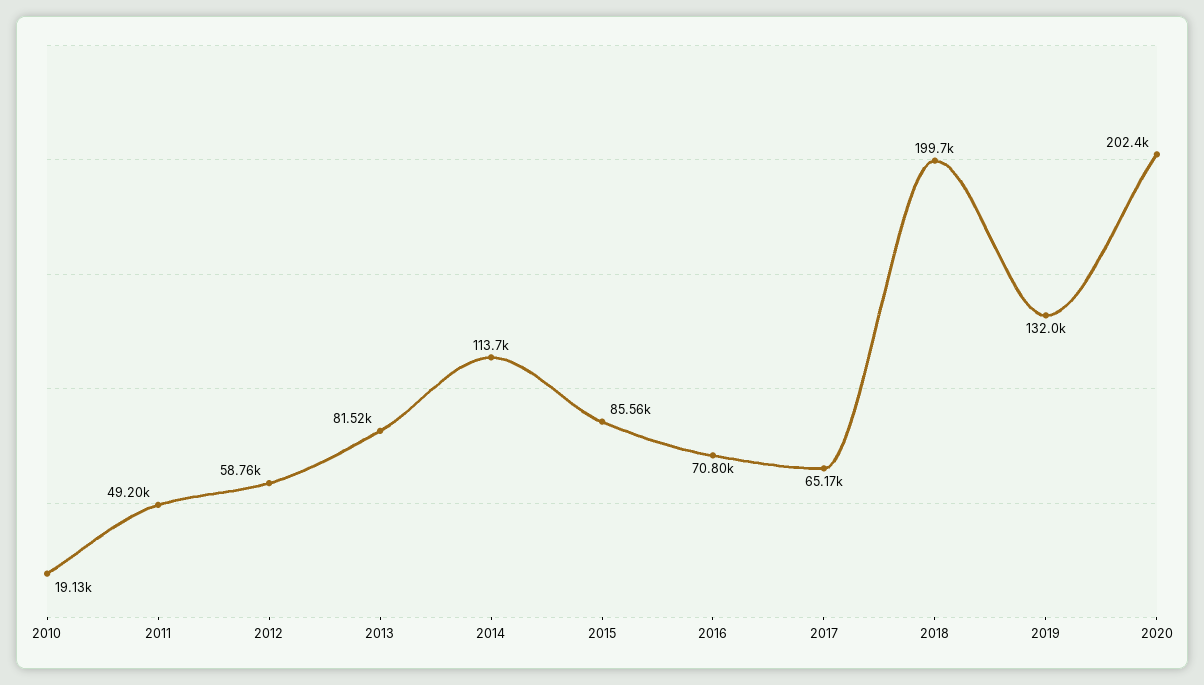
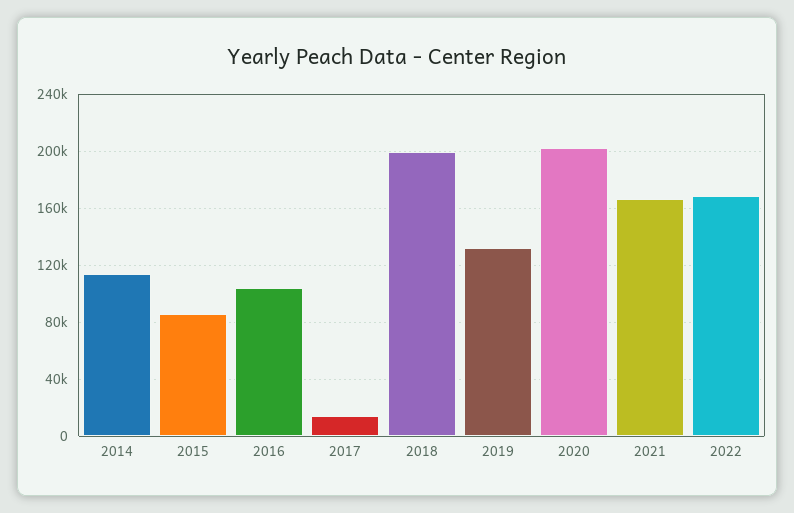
2010: 19130 -> none
2011: 49200 -> none
2012: 58760 -> none
2013: 81520 -> none
2016: 70800 -> 105000
2017: 65170 -> 15000
2021: none -> 165000
2022: none -> 170000

